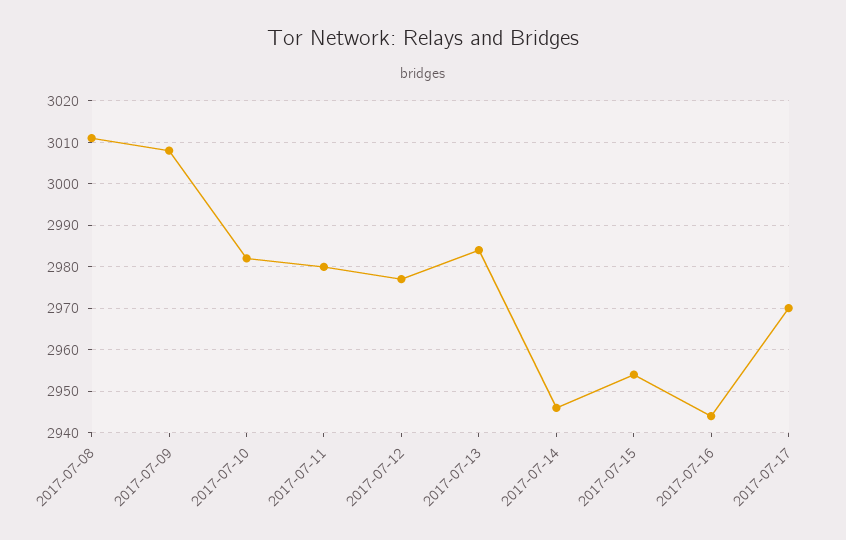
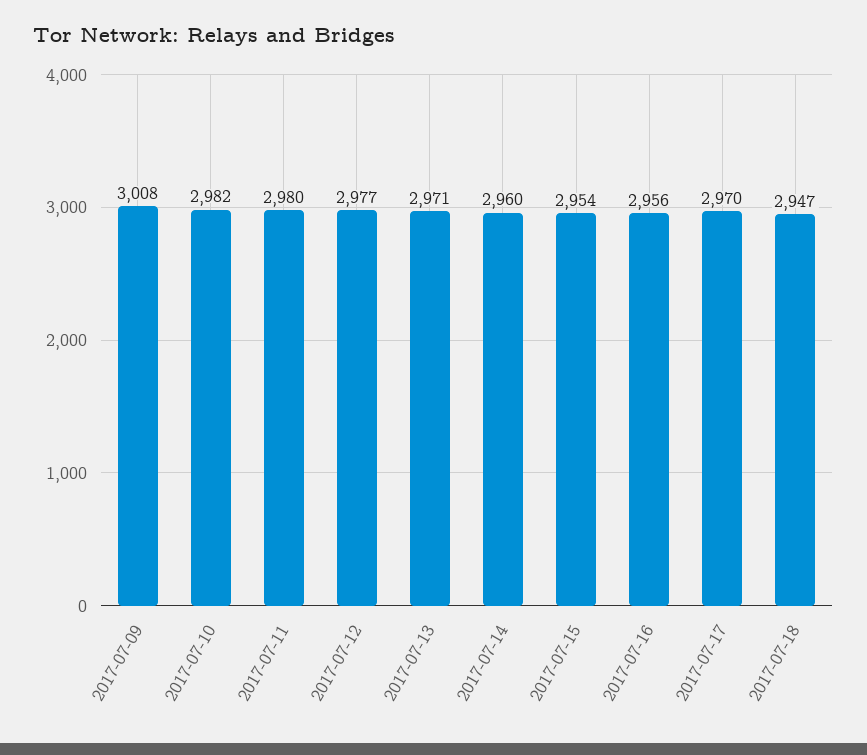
2017-07-08: 3010 -> none
2017-07-13: 2985 -> 2971
2017-07-14: 2945 -> 2960
2017-07-16: 2945 -> 2956
2017-07-18: none -> 2947

